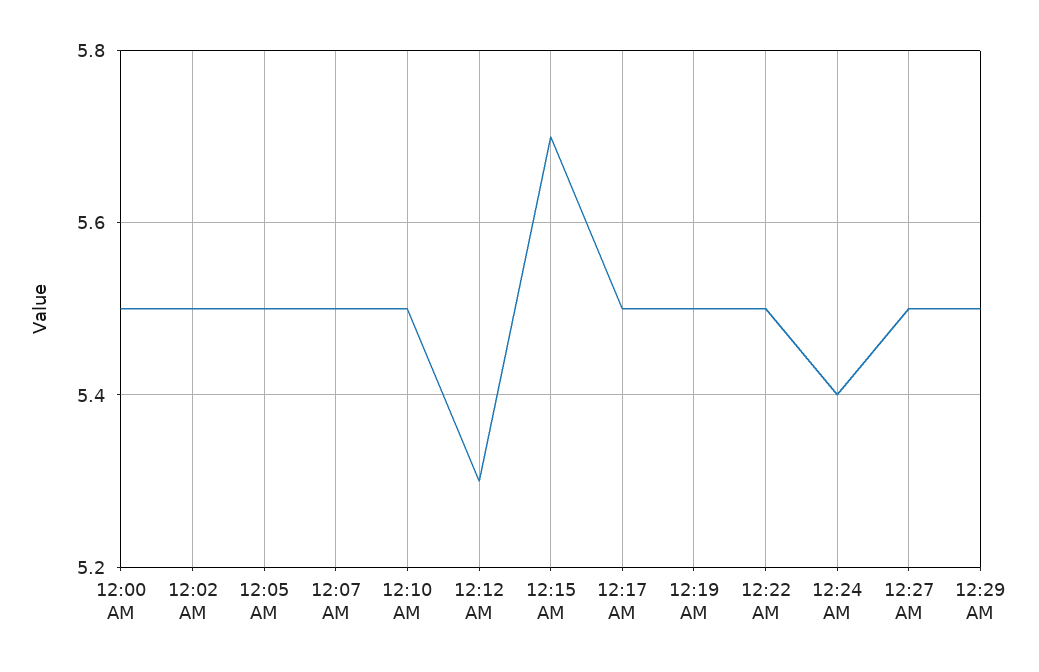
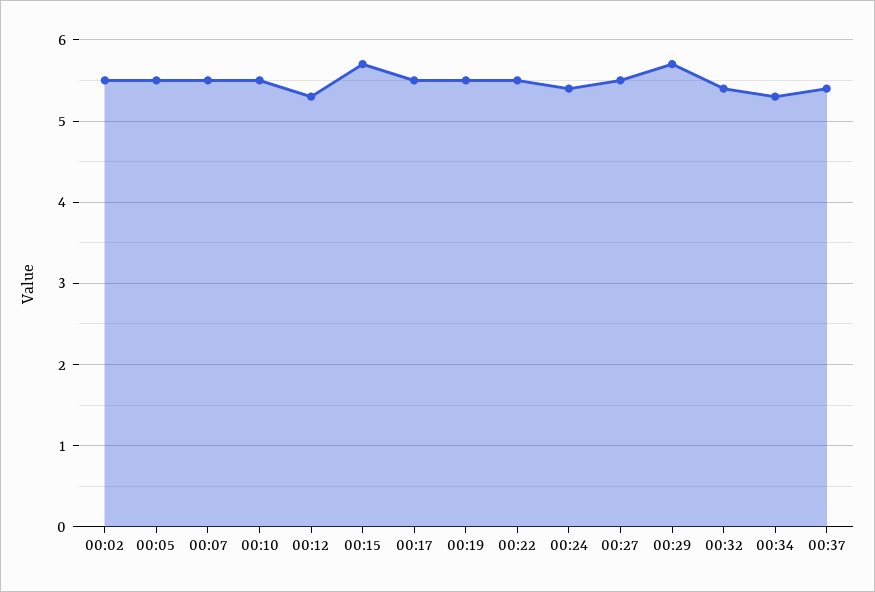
12:00 AM: 5.5 -> none
12:29 AM: 5.5 -> 5.7
00:32: none -> 5.4
00:34: none -> 5.3
00:37: none -> 5.4

